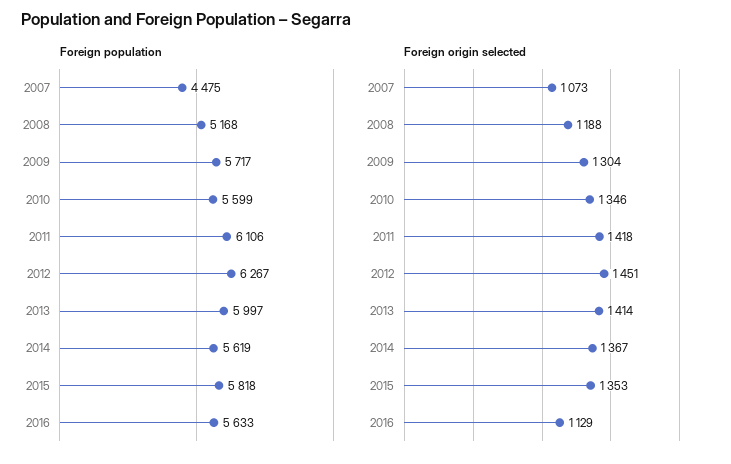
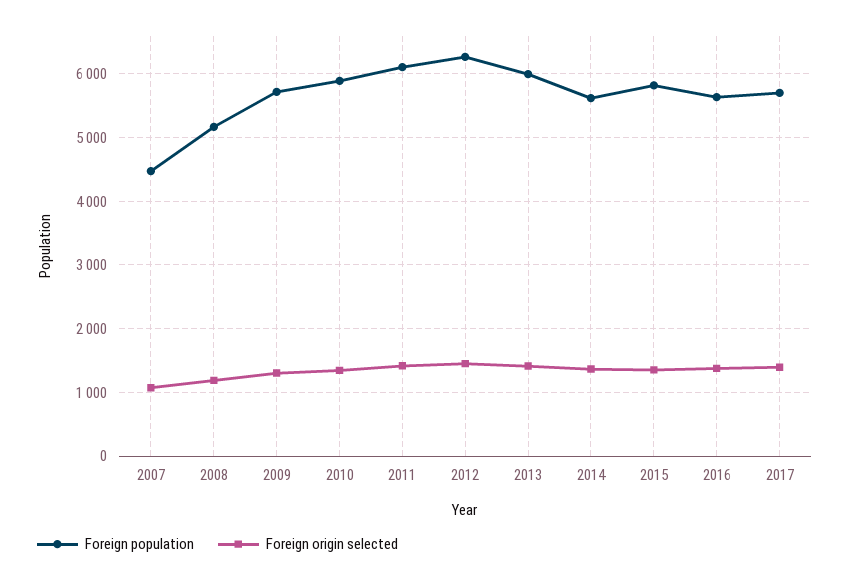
Foreign population, 2010: 5599 -> 5900
Foreign origin selected, 2016: 1129 -> 1400
Foreign population, 2017: none -> 5700
Foreign origin selected, 2017: none -> 1400

